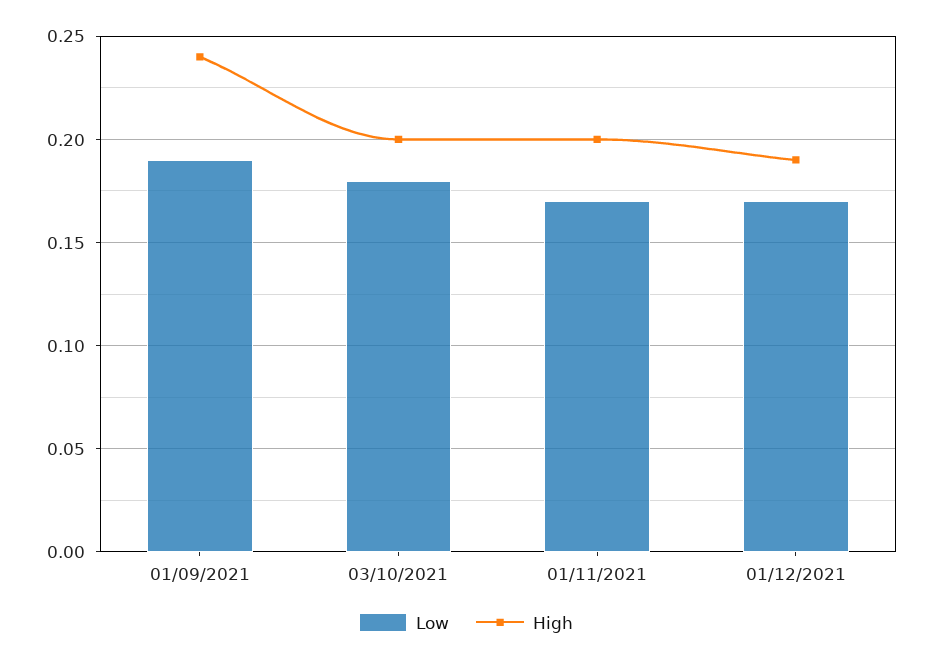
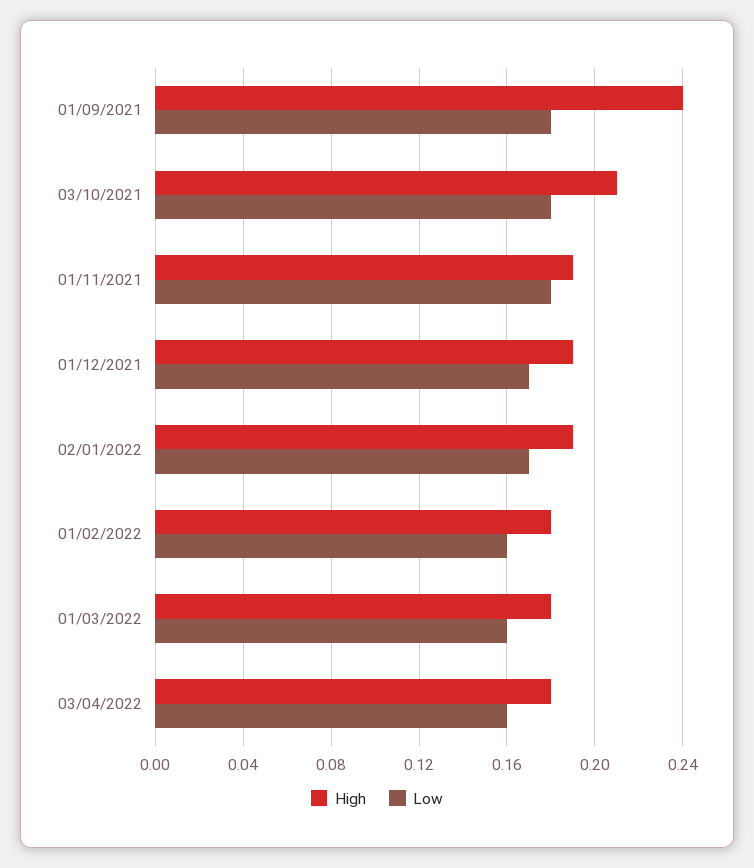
Low, 01/09/2021: 0.19 -> 0.18
High, 03/10/2021: 0.2 -> 0.21
Low, 01/11/2021: 0.17 -> 0.18
High, 01/11/2021: 0.2 -> 0.19
High, 02/01/2022: none -> 0.19
Low, 02/01/2022: none -> 0.17
High, 01/02/2022: none -> 0.18
Low, 01/02/2022: none -> 0.16
High, 01/03/2022: none -> 0.18
Low, 01/03/2022: none -> 0.16
High, 03/04/2022: none -> 0.18
Low, 03/04/2022: none -> 0.16

